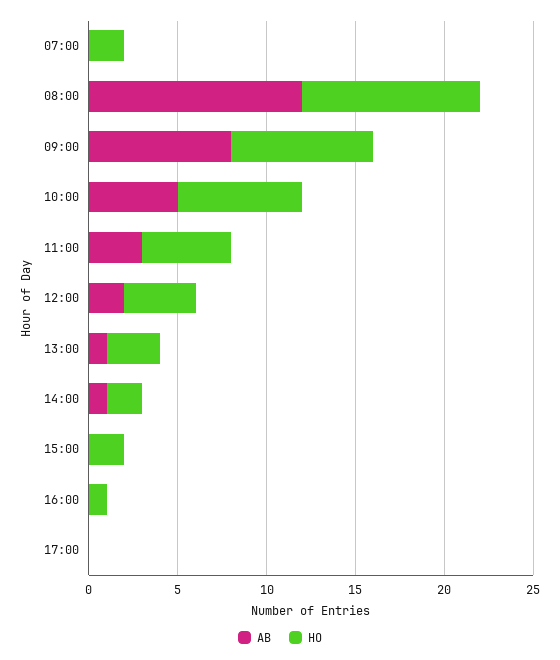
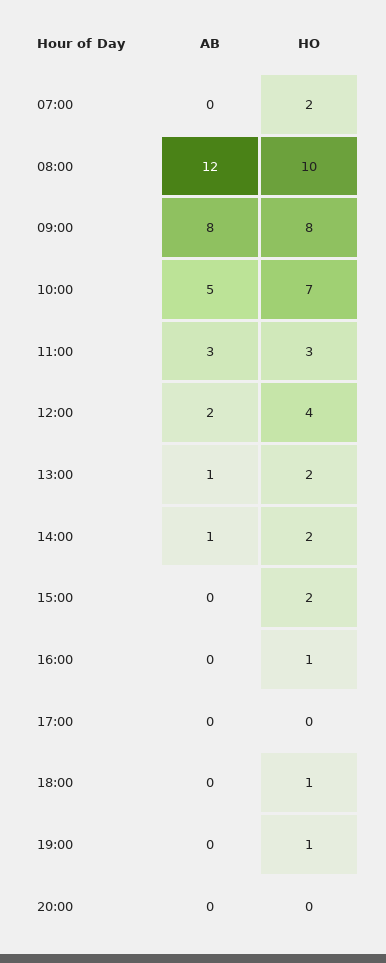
HO, 11:00: 5 -> 3
HO, 13:00: 3 -> 2
AB, 18:00: none -> 0
HO, 18:00: none -> 1
AB, 19:00: none -> 0
HO, 19:00: none -> 1
AB, 20:00: none -> 0
HO, 20:00: none -> 0

